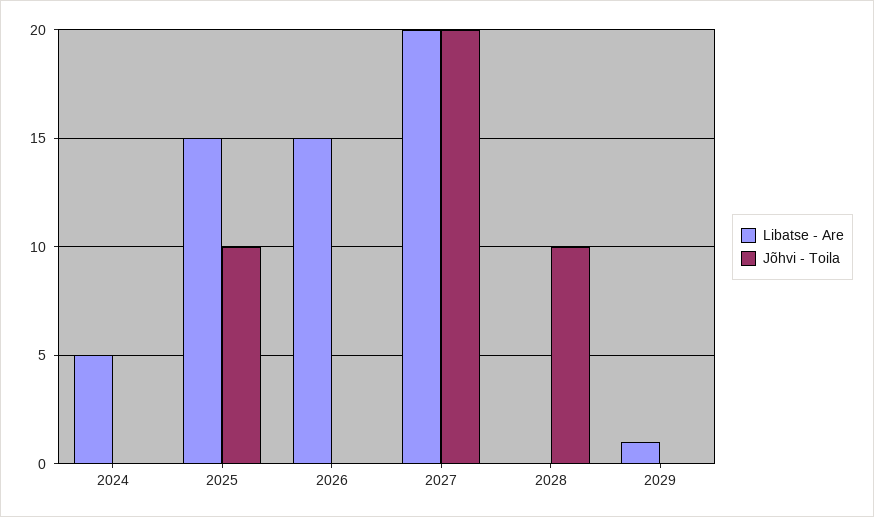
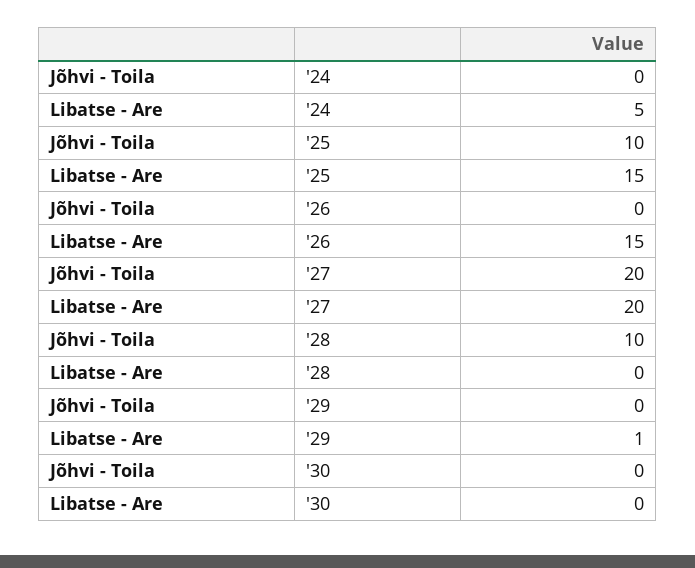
Jõhvi - Toila, '30: none -> 0
Libatse - Are, '30: none -> 0

